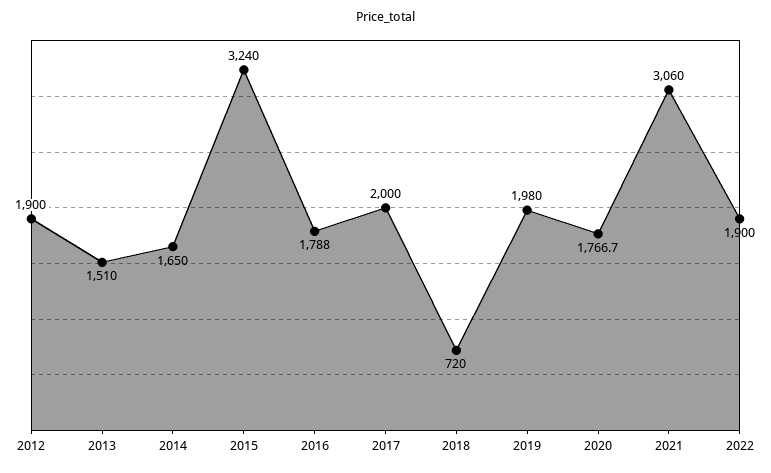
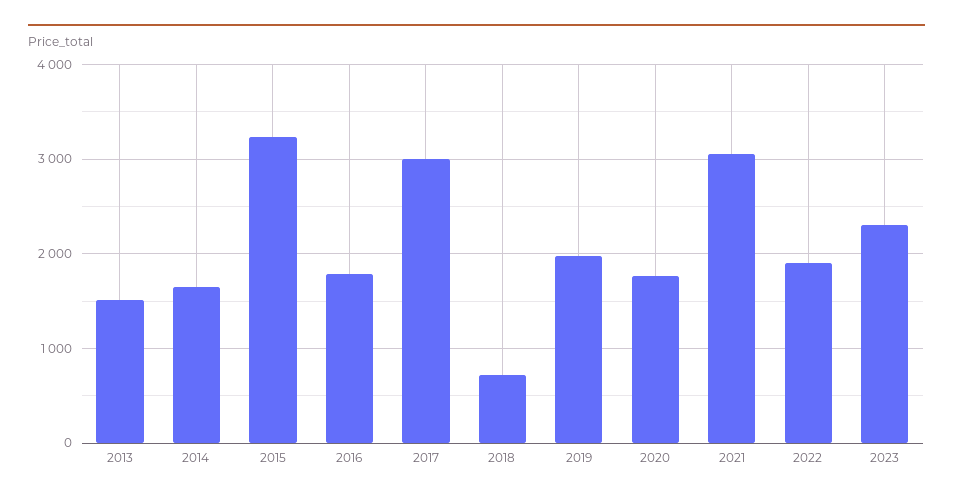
2012: 1900 -> none
2017: 2000 -> 3000
2023: none -> 2300

